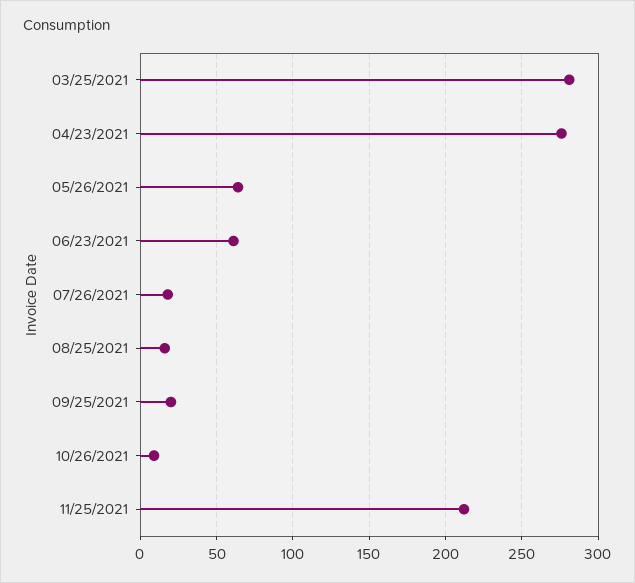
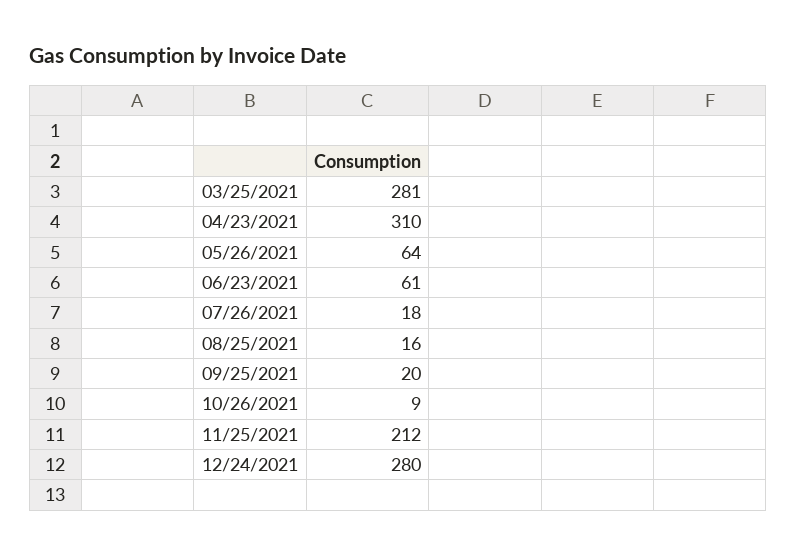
04/23/2021: 275 -> 310
12/24/2021: none -> 280

